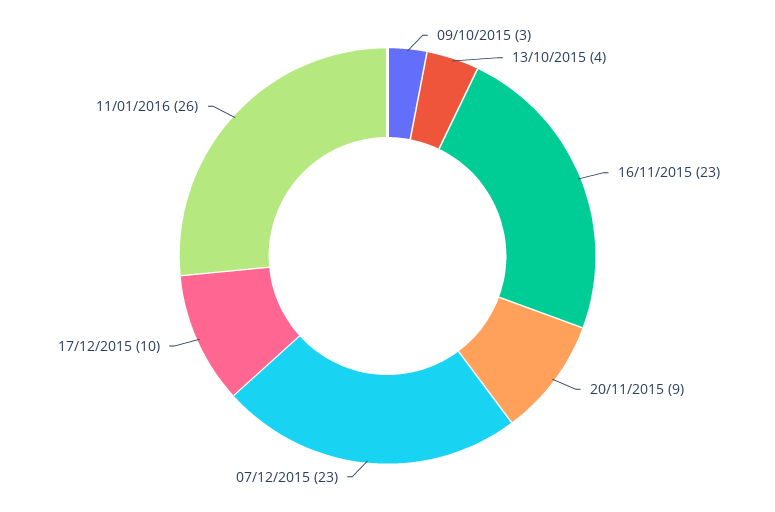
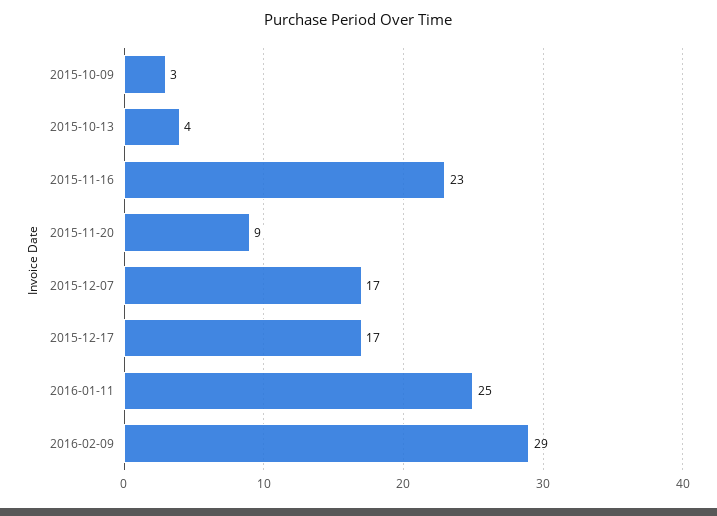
07/12/2015: 23 -> 17
17/12/2015: 10 -> 17
11/01/2016: 26 -> 25
2016-02-09: none -> 29

